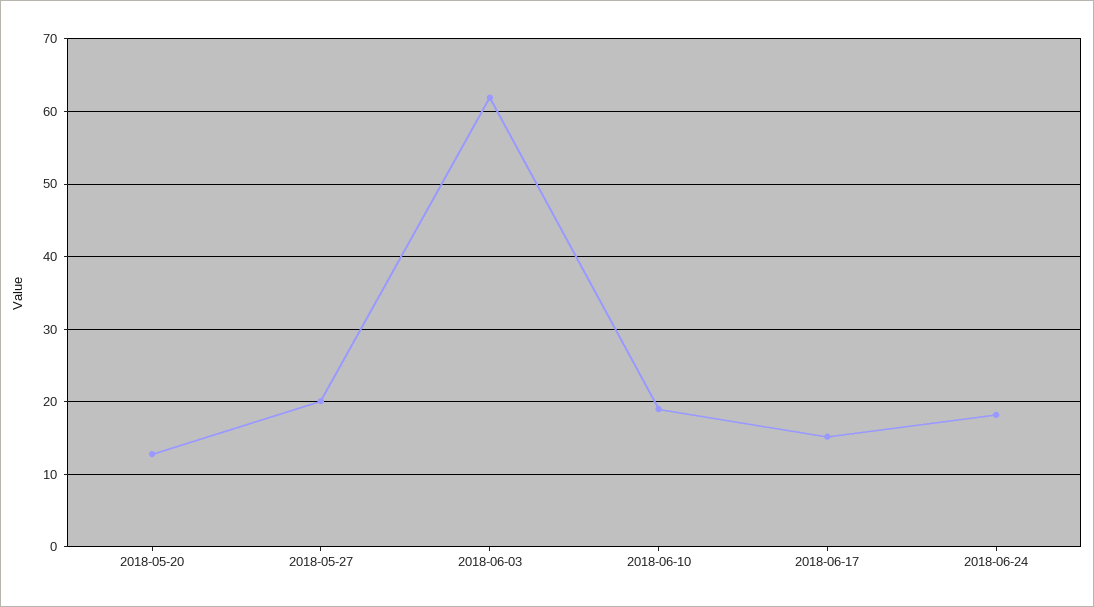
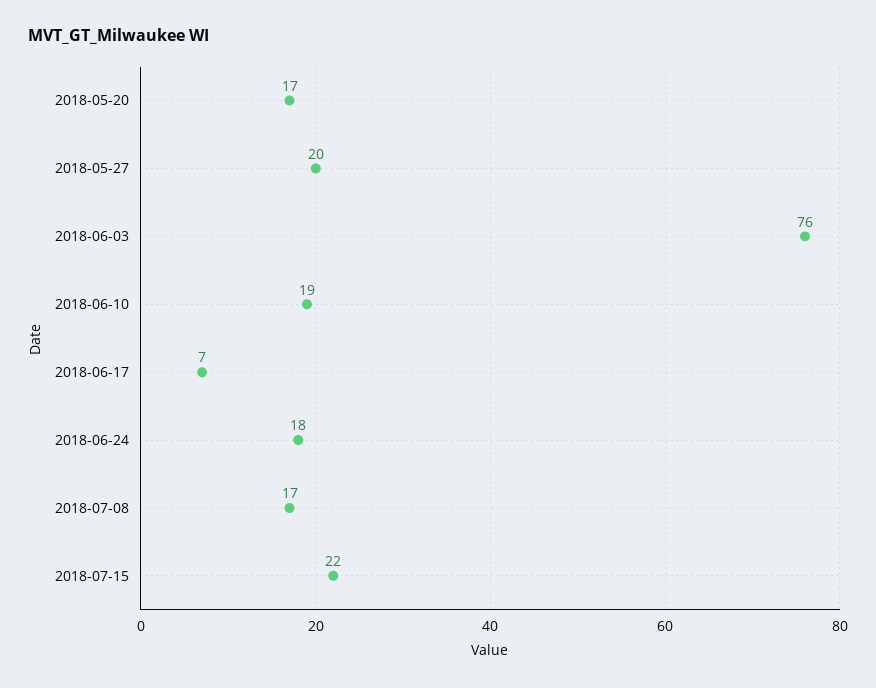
2018-05-20: 13 -> 17
2018-06-03: 62 -> 76
2018-06-17: 15 -> 7
2018-07-08: none -> 17
2018-07-15: none -> 22

